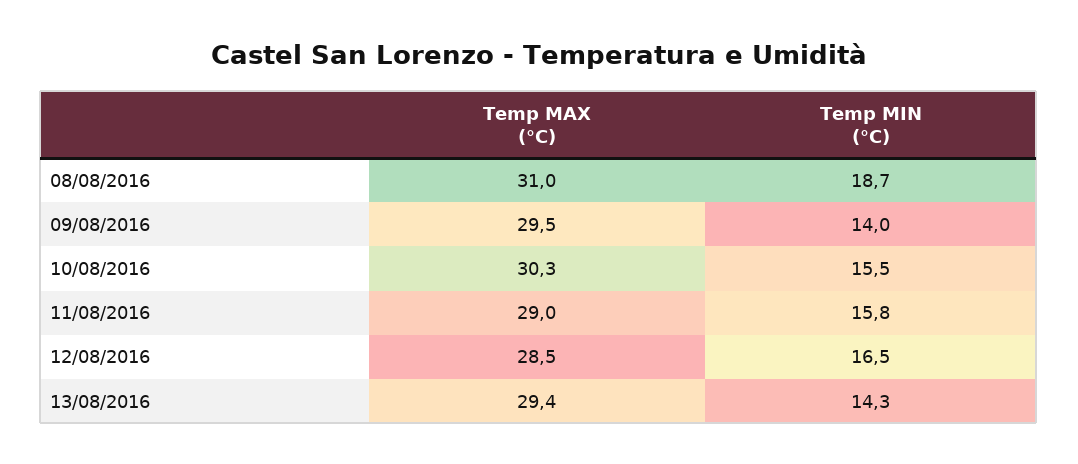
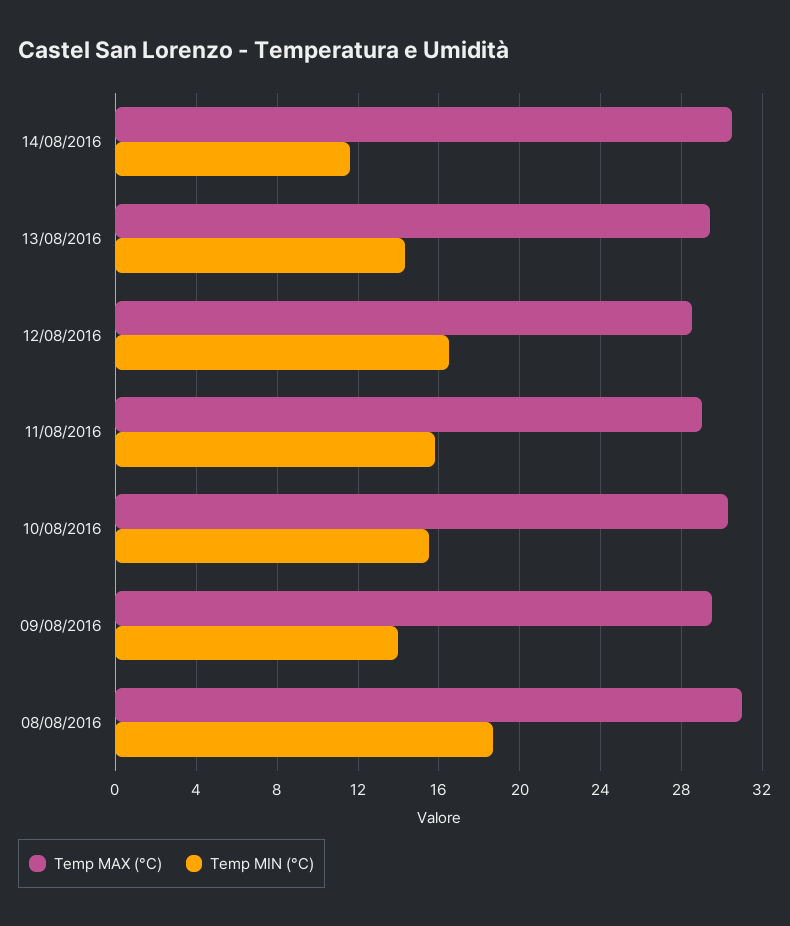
Temp MAX (°C), 14/08/2016: none -> 30.5
Temp MIN (°C), 14/08/2016: none -> 11.5

